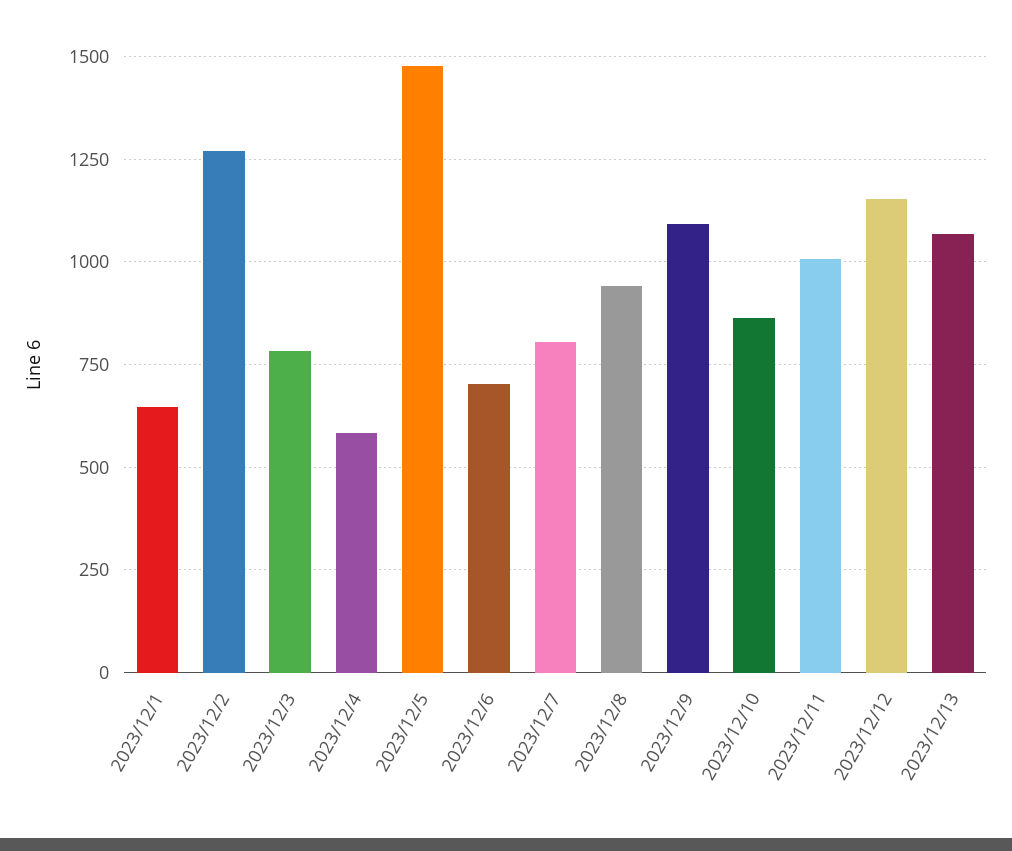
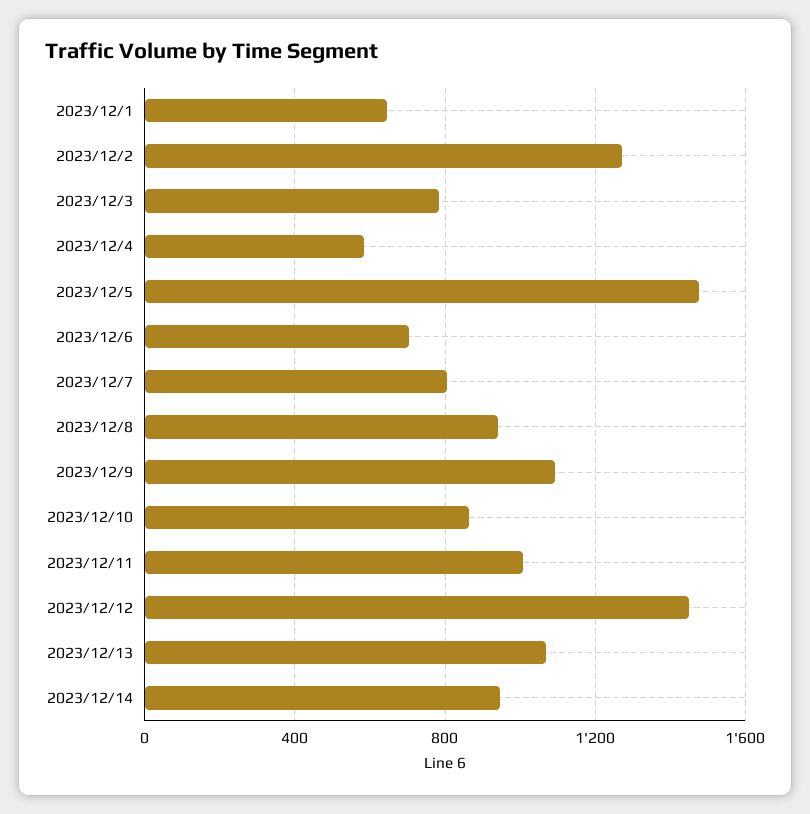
2023/12/12: 1150 -> 1450
2023/12/14: none -> 950

